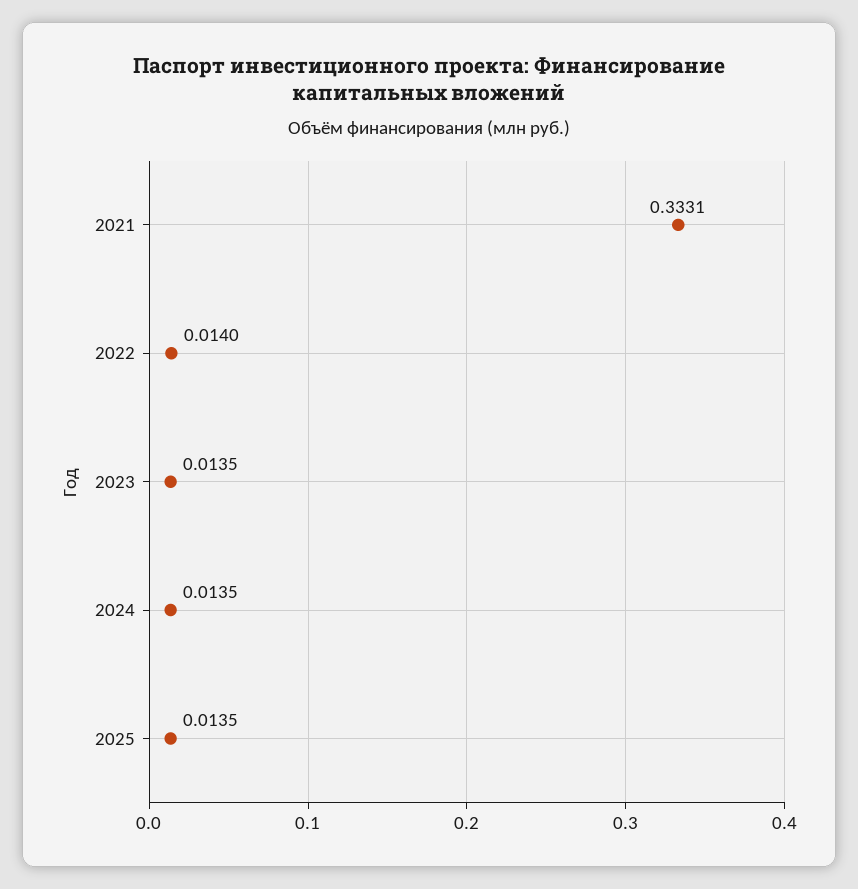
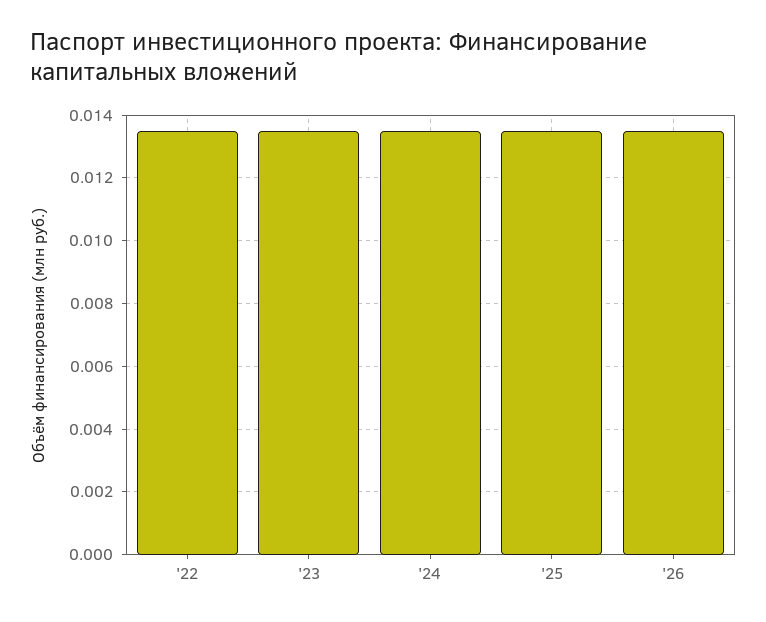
2021: 0.3331 -> none
2022: 0.014 -> 0.0135
'26: none -> 0.0135

